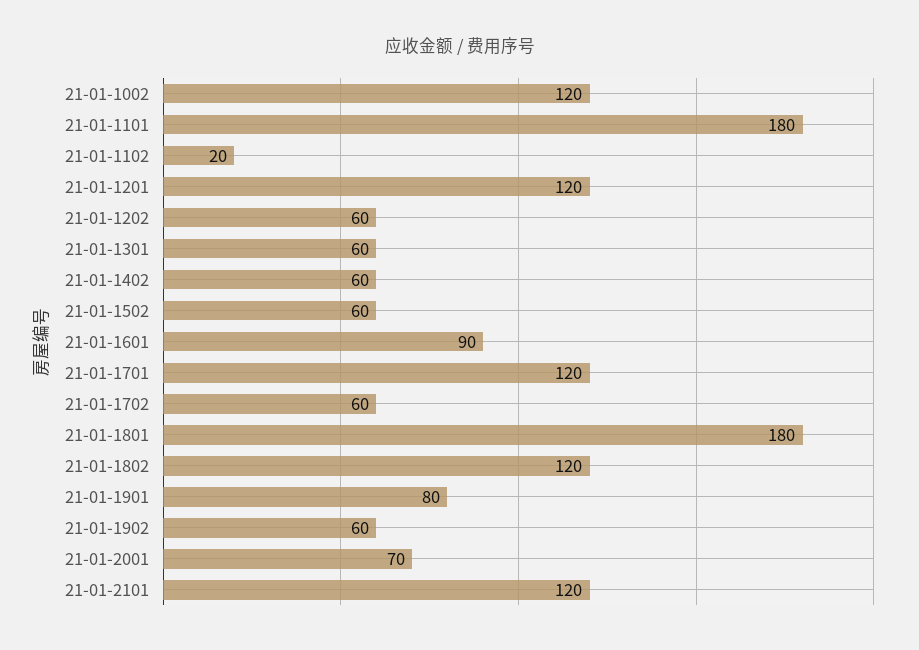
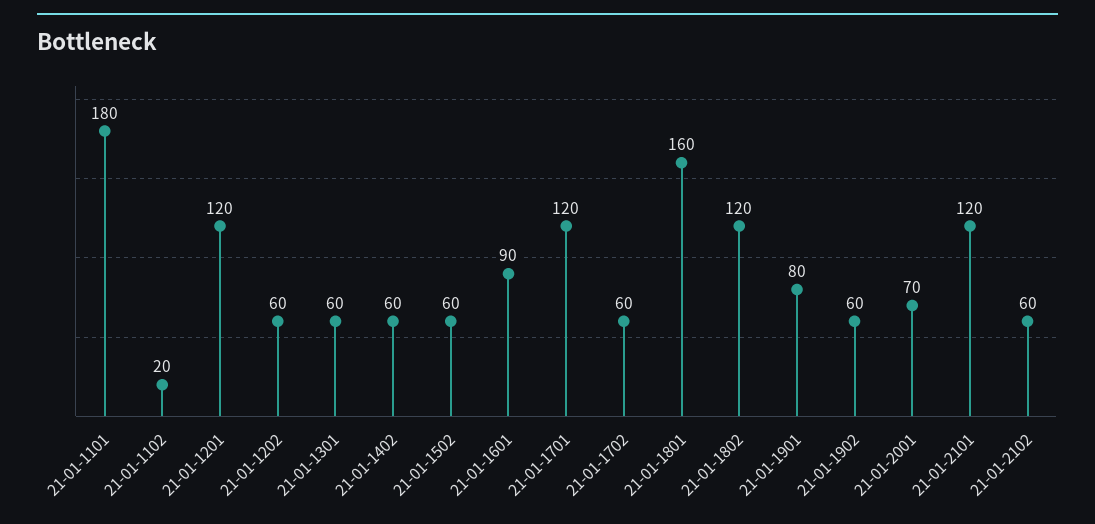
21-01-1002: 120 -> none
21-01-1801: 180 -> 160
21-01-2102: none -> 60

